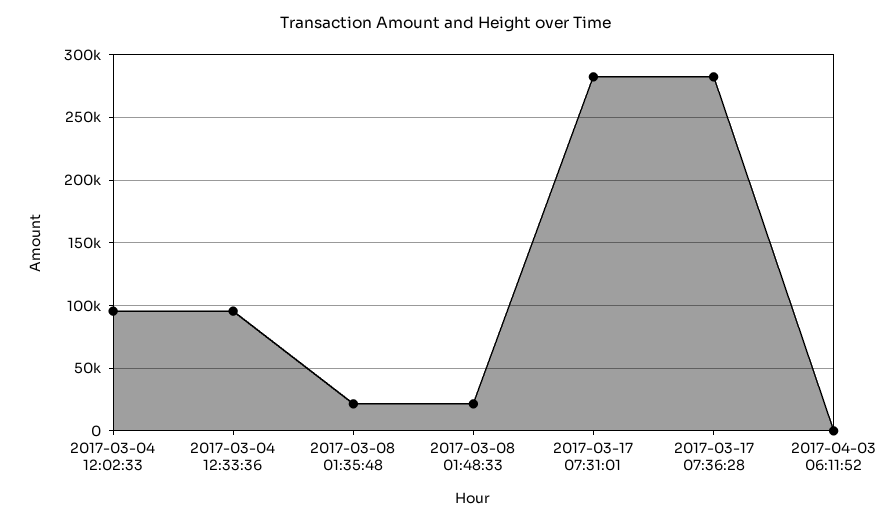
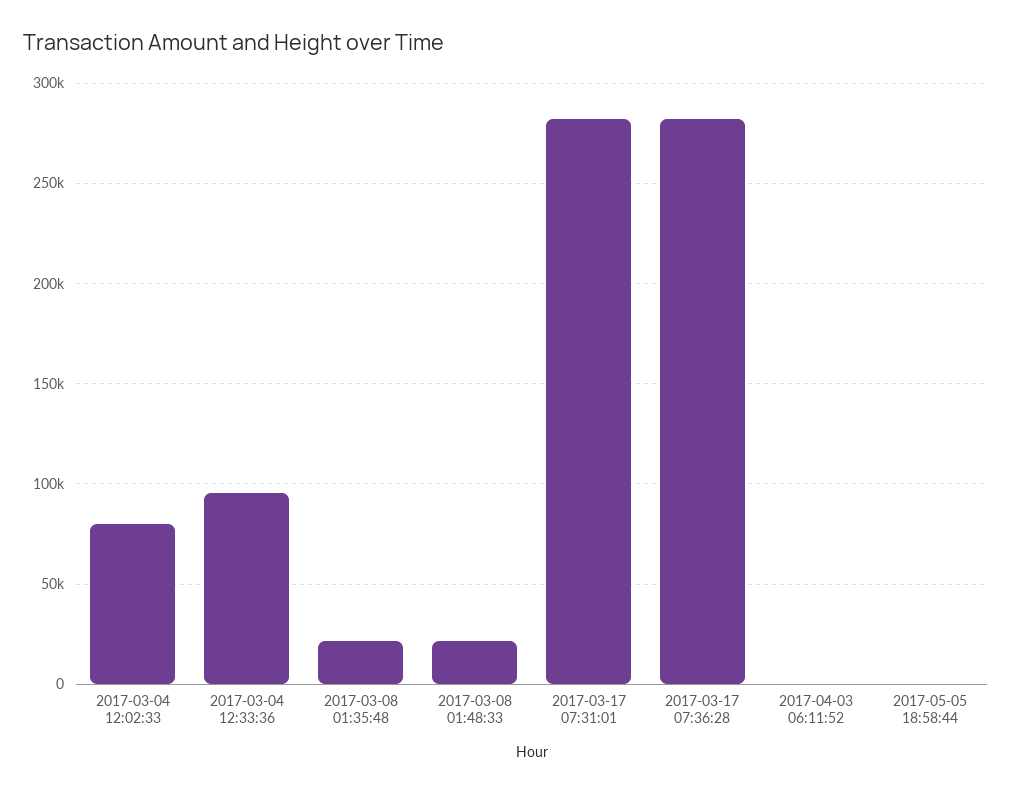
2017-03-04 12:02:33: 95000 -> 80000
2017-05-05 18:58:44: none -> 0

